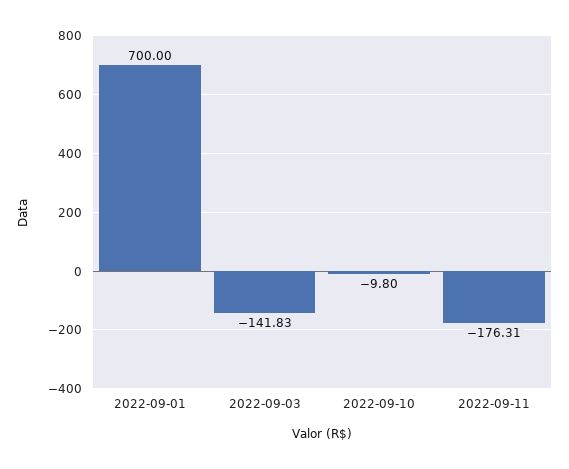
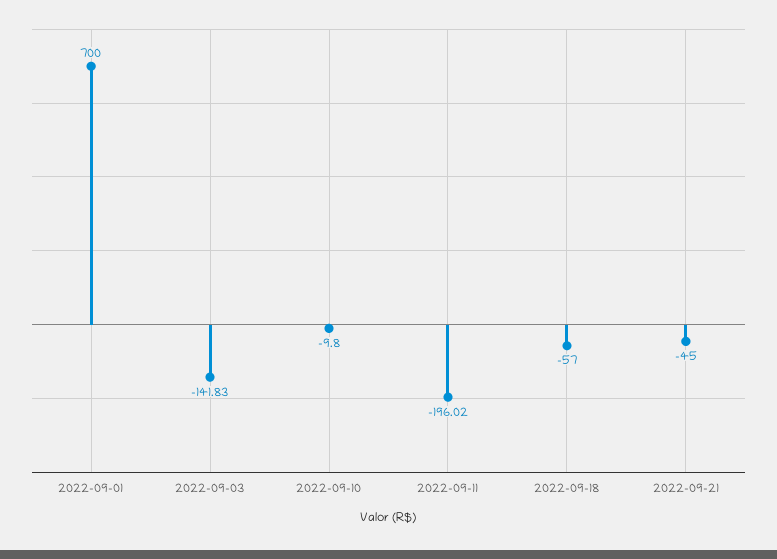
2022-09-11: -176.31 -> -196.02
2022-09-18: none -> -57
2022-09-21: none -> -45

